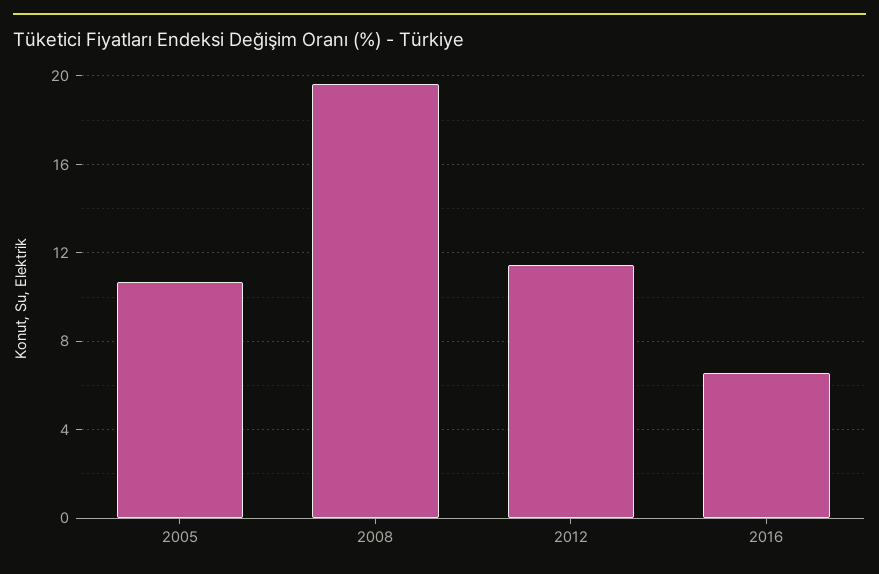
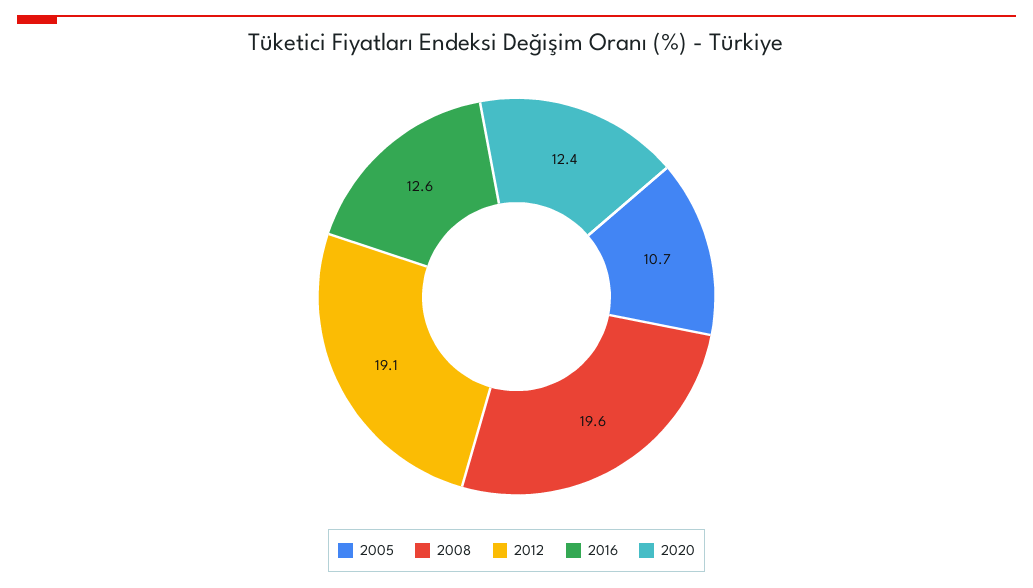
2012: 11.5 -> 19.1
2016: 6.5 -> 12.6
2020: none -> 12.4

